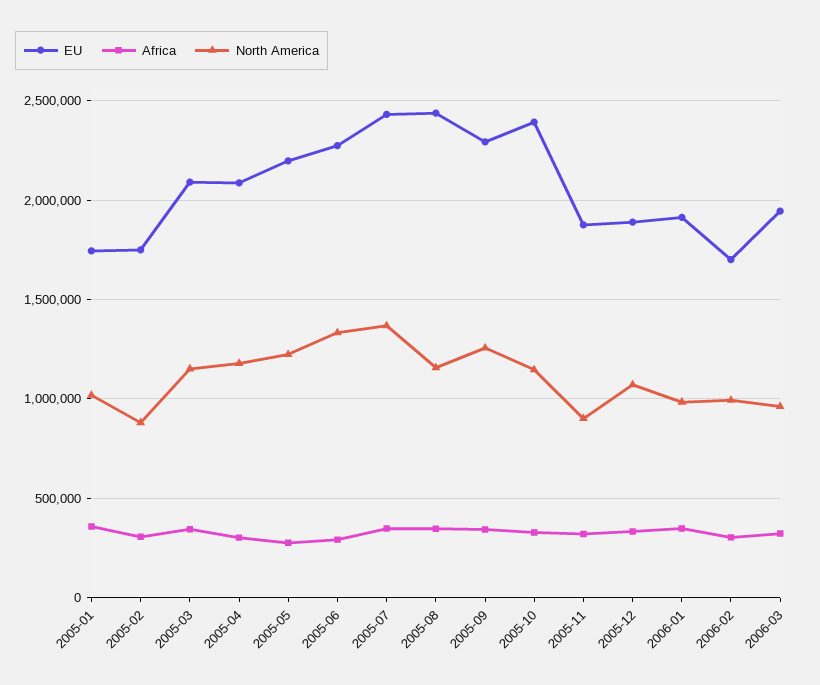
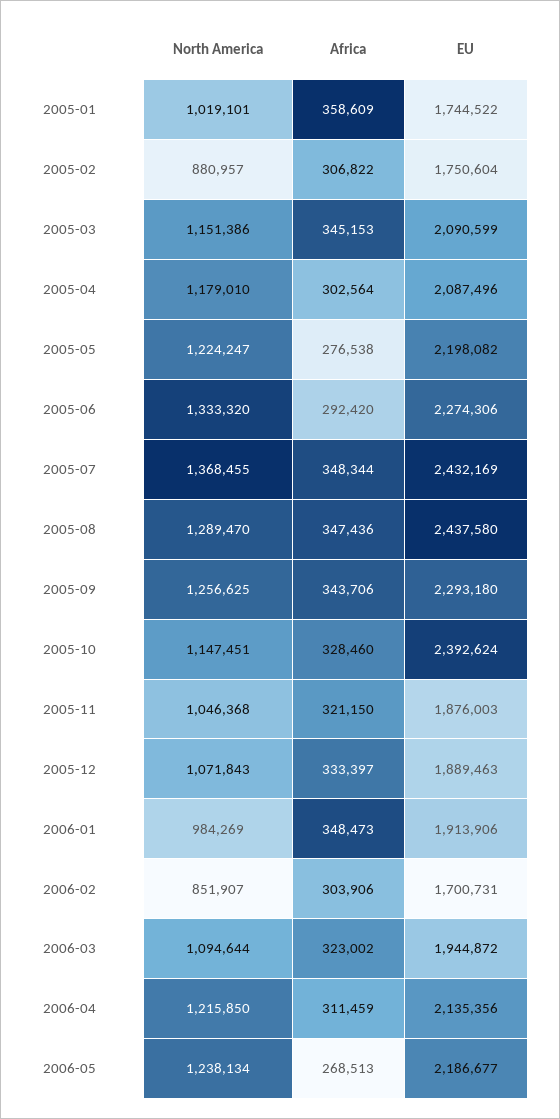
North America, 2005-08: 1150000 -> 1289470
North America, 2005-11: 900000 -> 1046368
North America, 2006-02: 1000000 -> 851907
North America, 2006-03: 950000 -> 1094644
North America, 2006-04: none -> 1215850
Africa, 2006-04: none -> 311459
EU, 2006-04: none -> 2135356
North America, 2006-05: none -> 1238134
Africa, 2006-05: none -> 268513
EU, 2006-05: none -> 2186677

